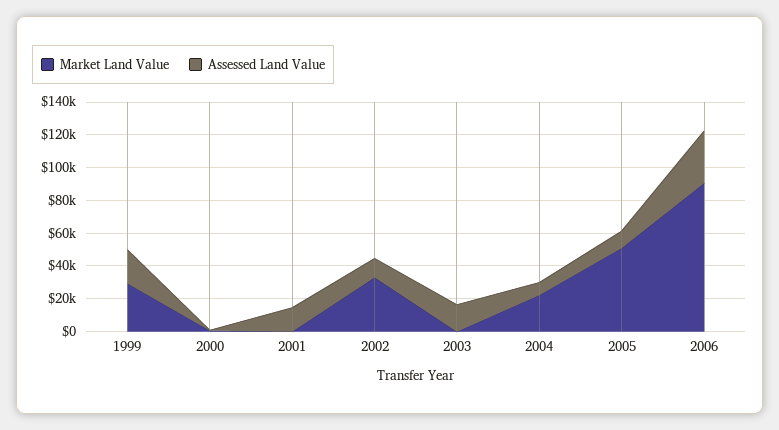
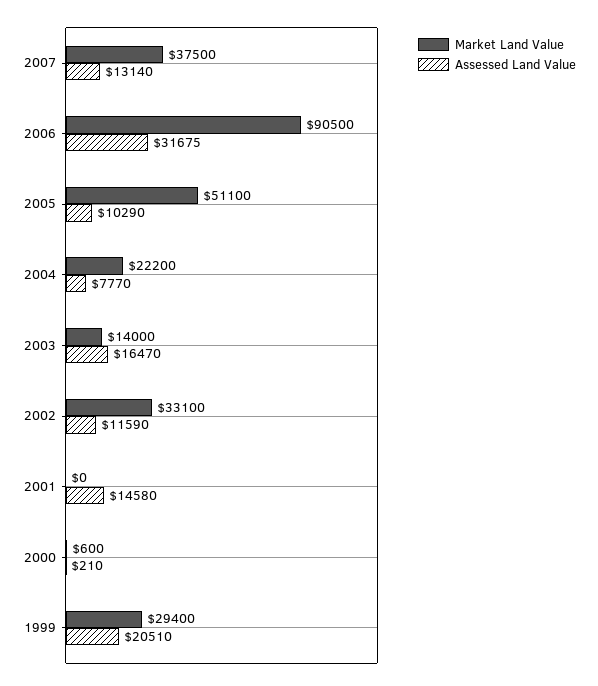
Market Land Value, 2003: 0 -> 14000
Market Land Value, 2007: none -> 37500
Assessed Land Value, 2007: none -> 13140

